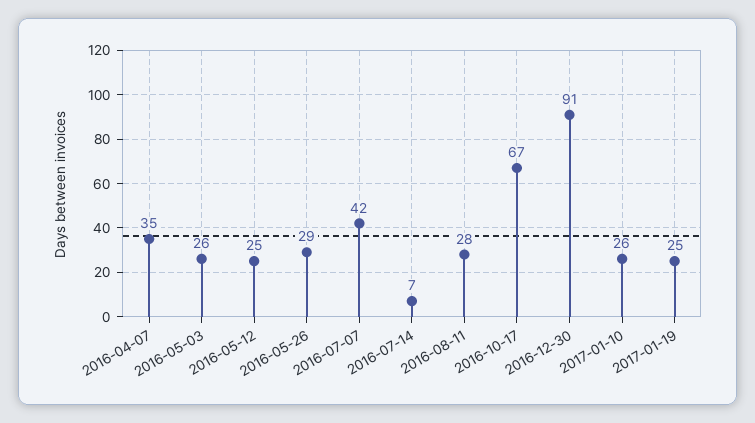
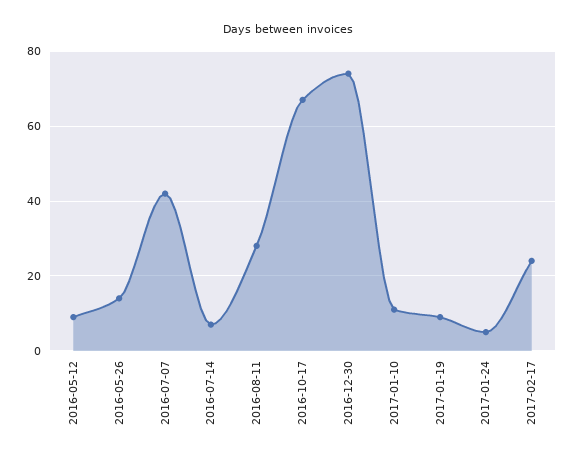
2016-04-07: 35 -> none
2016-05-03: 26 -> none
2016-05-12: 25 -> 10
2016-05-26: 29 -> 15
2016-12-30: 91 -> 75
2017-01-10: 26 -> 10
2017-01-19: 25 -> 10
2017-01-24: none -> 5
2017-02-17: none -> 25

